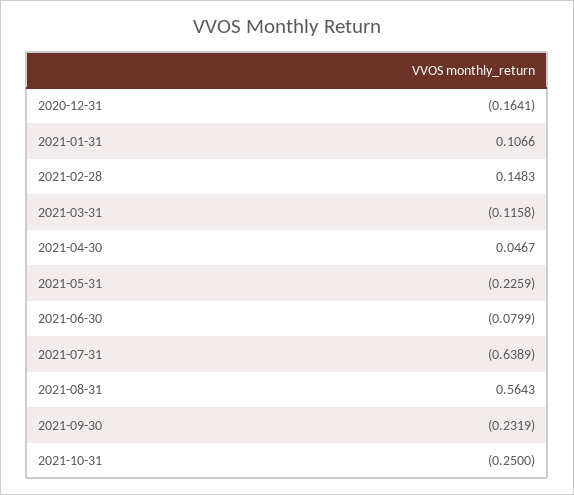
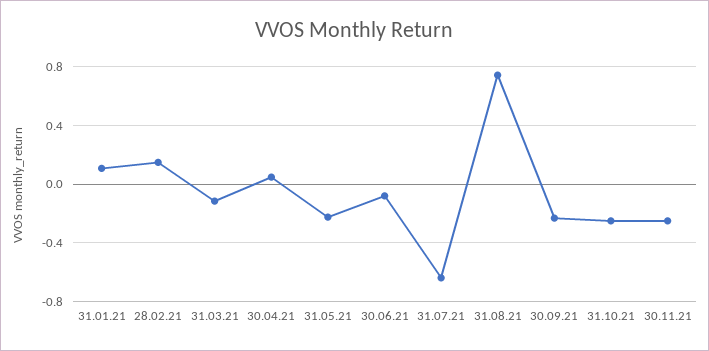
2020-12-31: -0.1641 -> none
2021-08-31: 0.5643 -> 0.75
30.11.21: none -> -0.25

